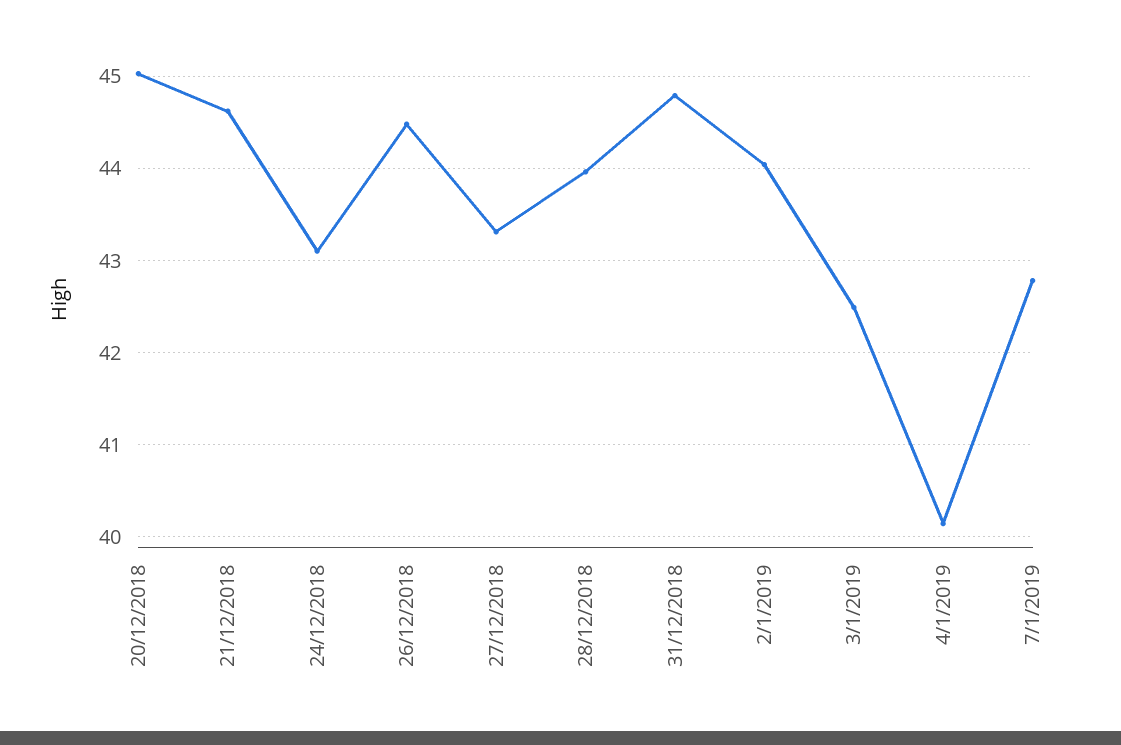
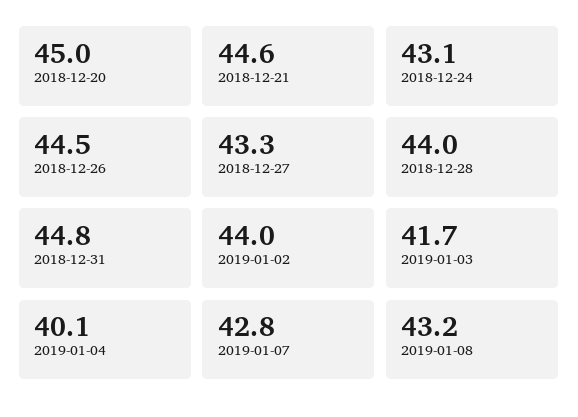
3/1/2019: 42.5 -> 41.7
2019-01-08: none -> 43.2

